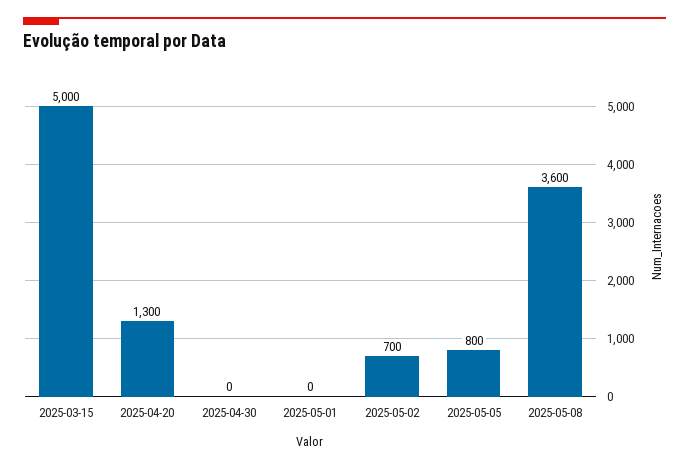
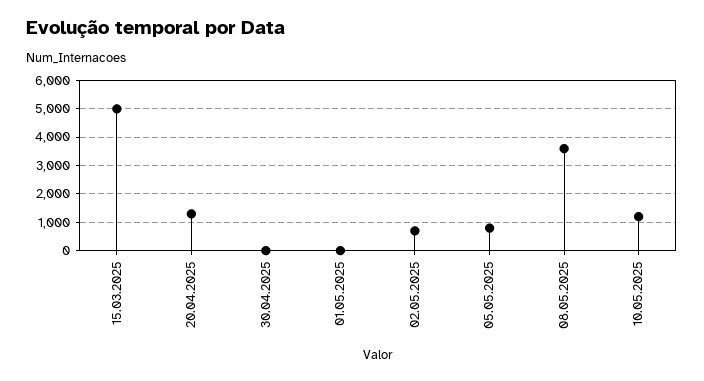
10.05.2025: none -> 1250

